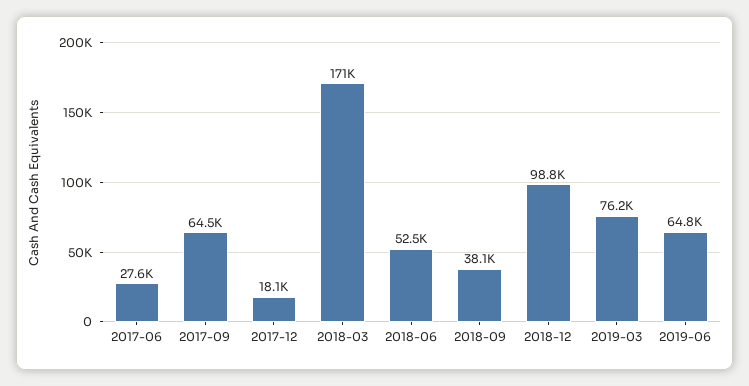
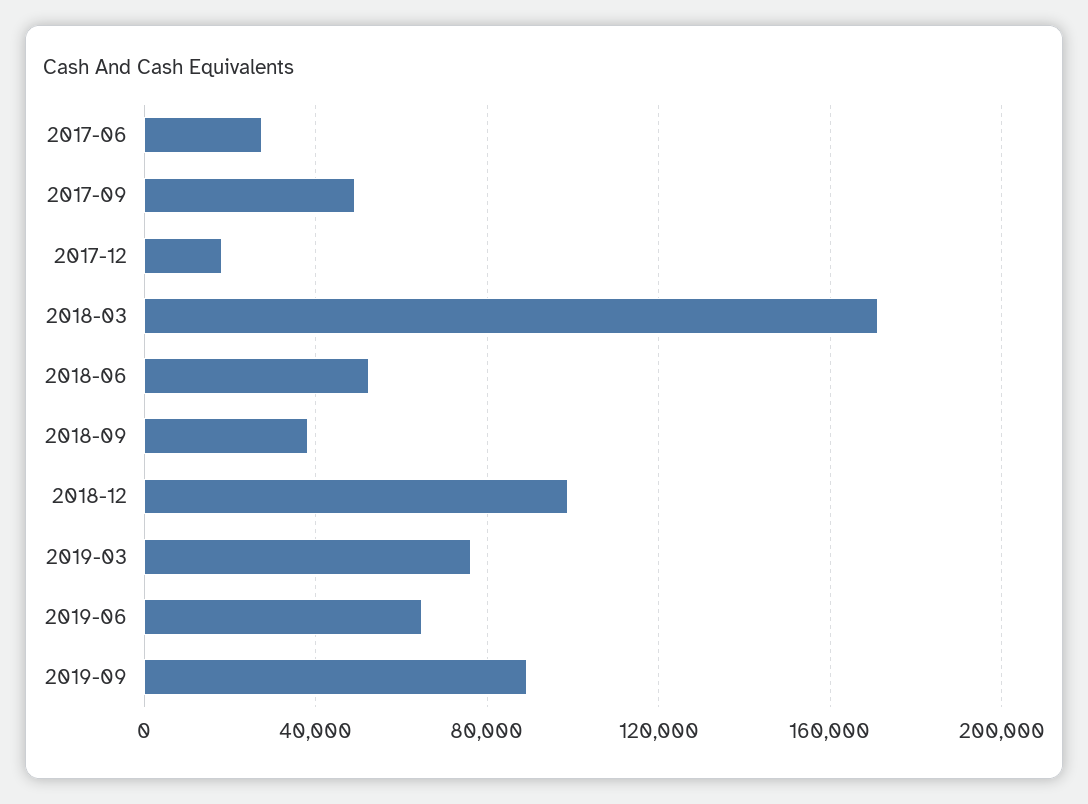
2017-09: 64500 -> 50000
2019-09: none -> 90000

